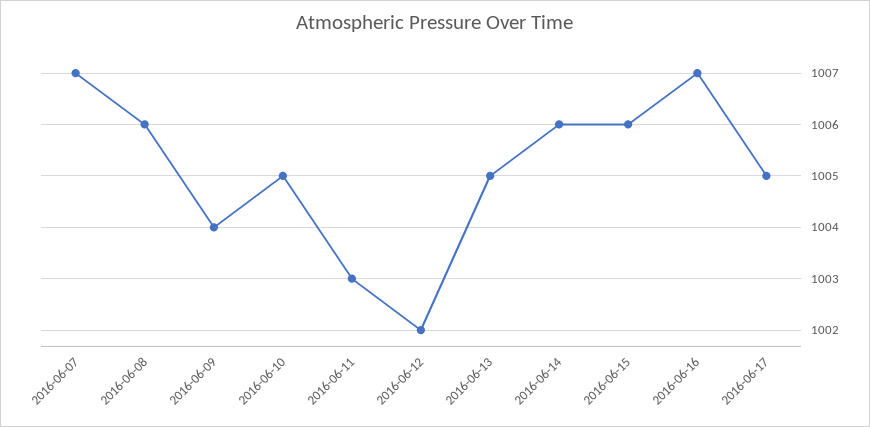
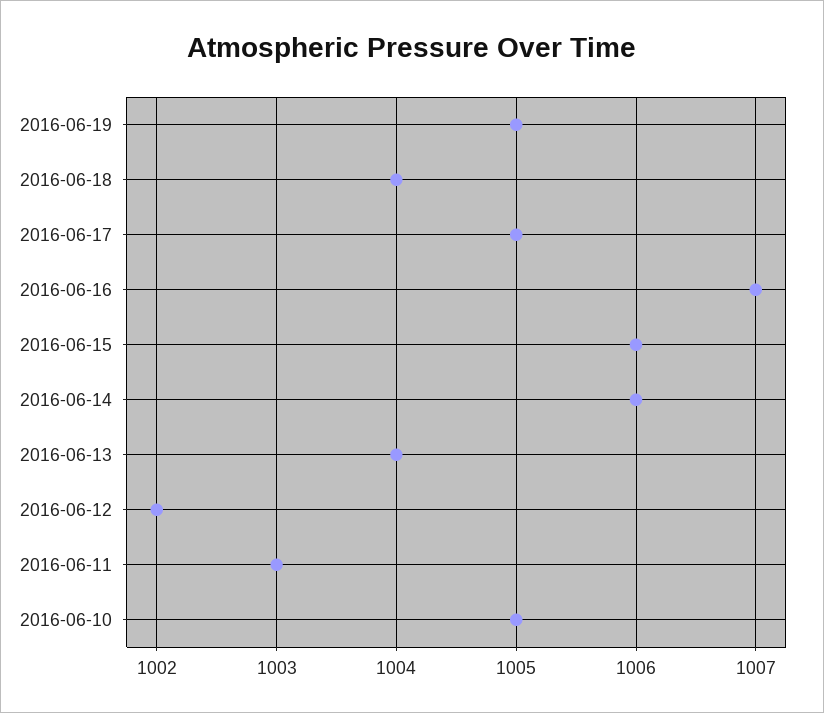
2016-06-07: 1007 -> none
2016-06-08: 1006 -> none
2016-06-09: 1004 -> none
2016-06-13: 1005 -> 1004
2016-06-19: none -> 1005
2016-06-18: none -> 1004

